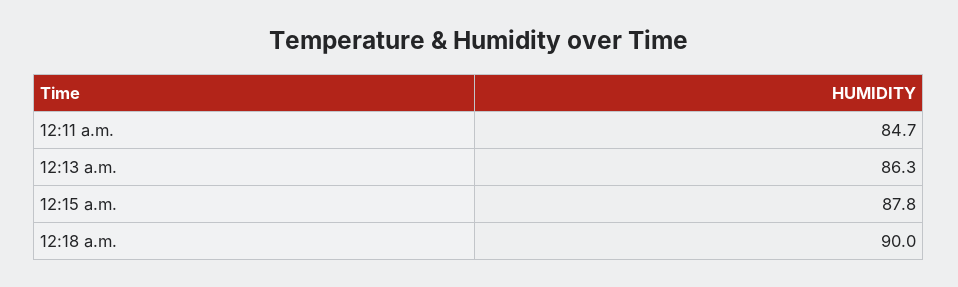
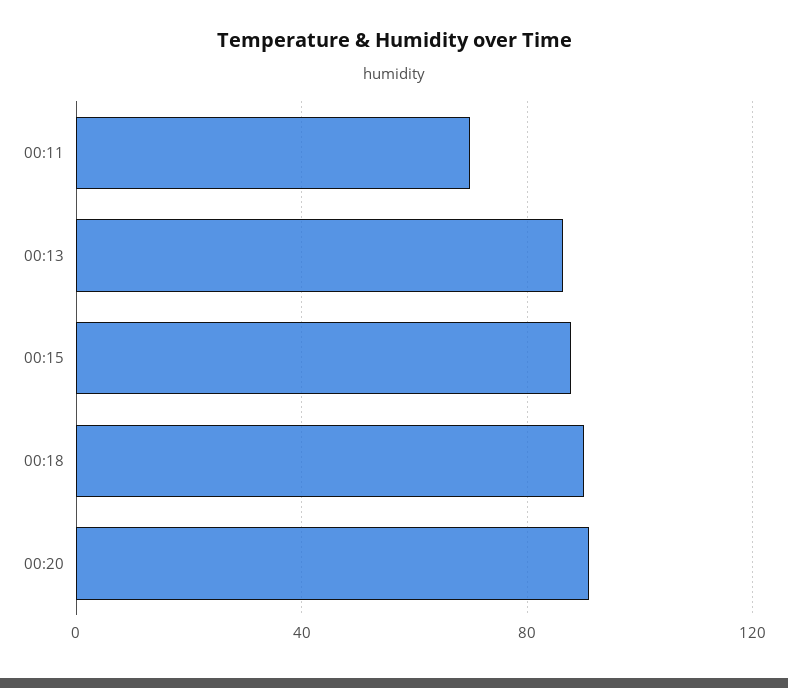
12:11 a.m.: 84.7 -> 70
00:20: none -> 90

